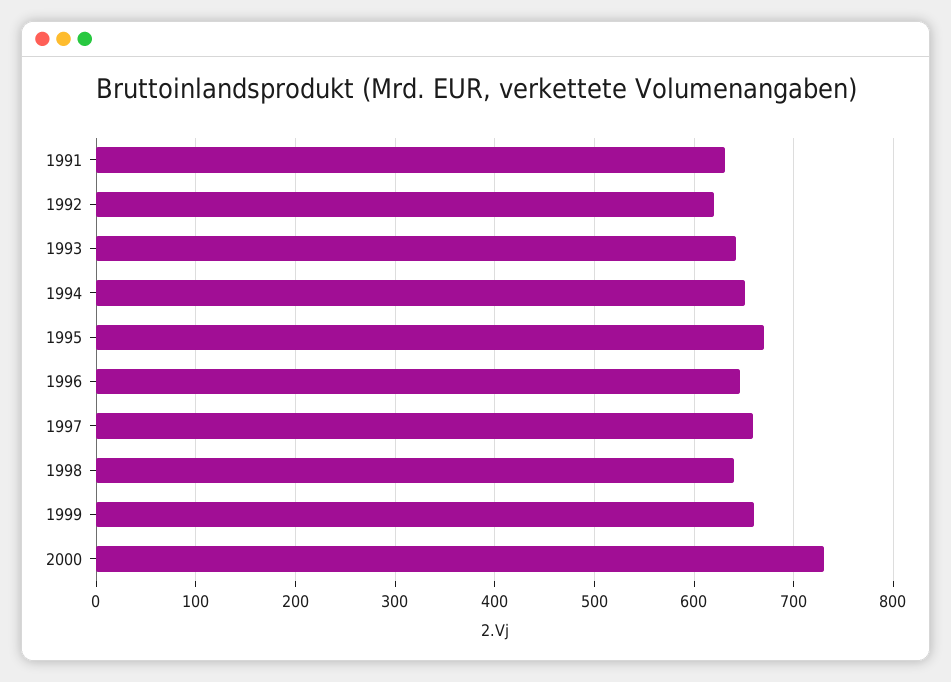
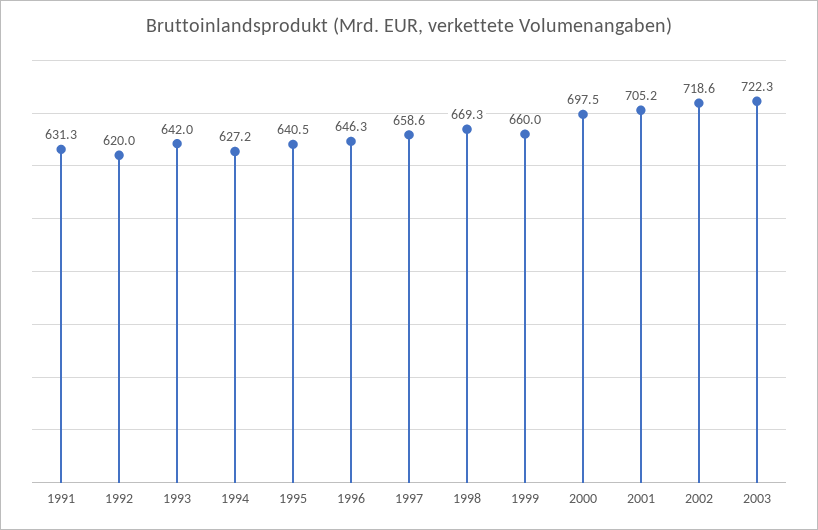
1994: 650 -> 627.2
1995: 670 -> 640.5
1998: 640 -> 669.3
2000: 730 -> 697.5
2001: none -> 705.2
2002: none -> 718.6
2003: none -> 722.3

